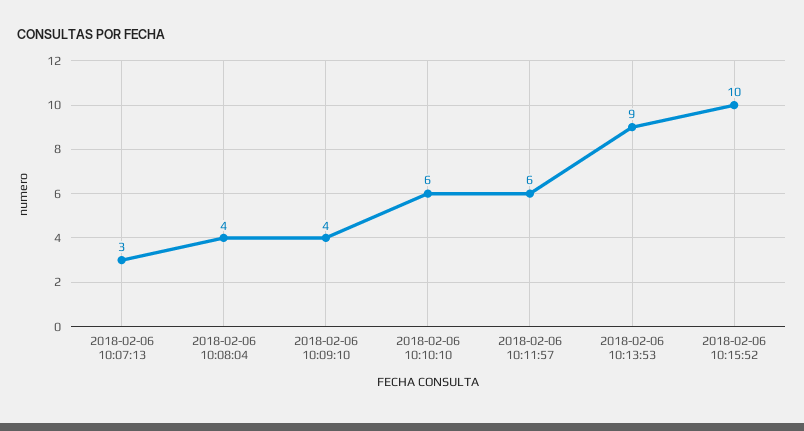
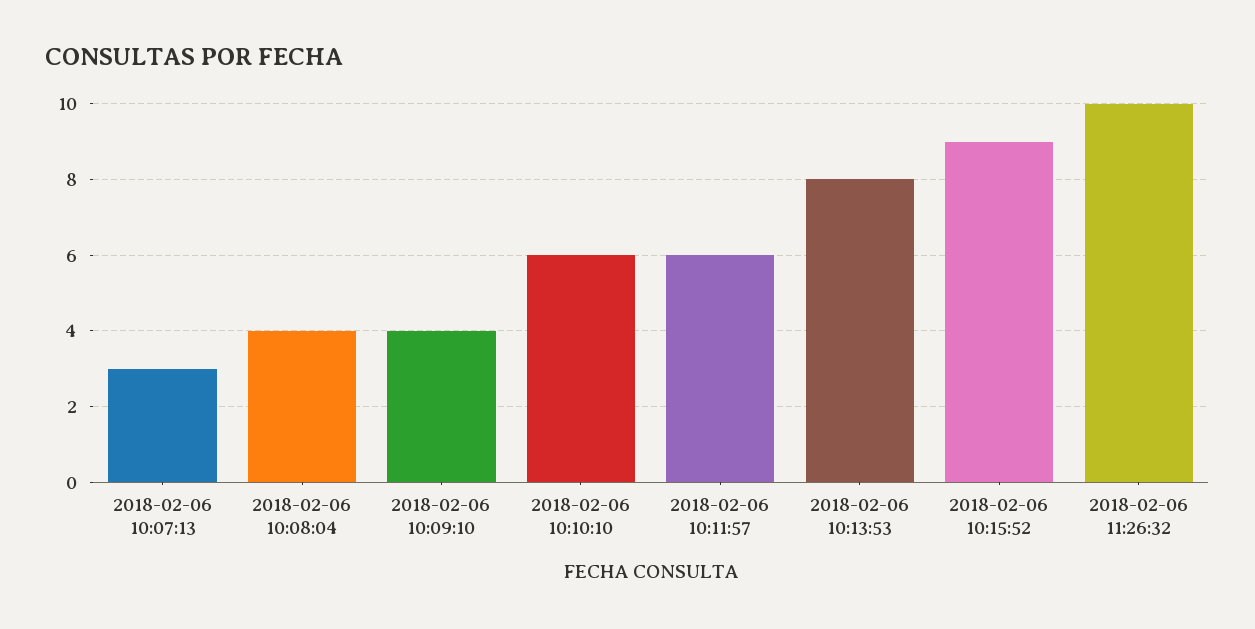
2018-02-06 10:13:53: 9 -> 8
2018-02-06 10:15:52: 10 -> 9
2018-02-06 11:26:32: none -> 10

